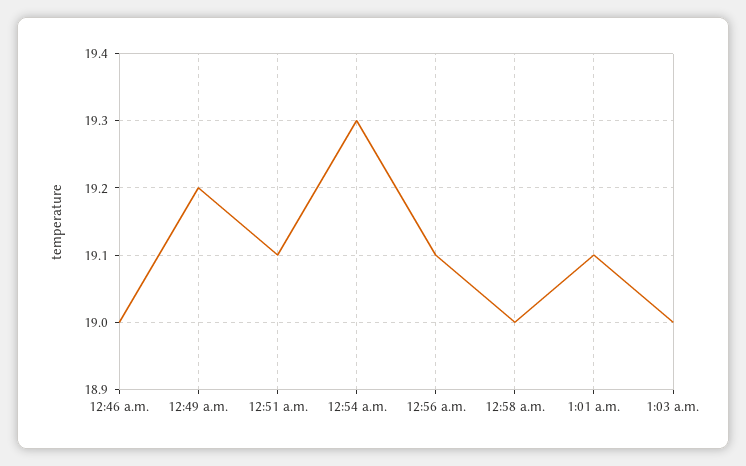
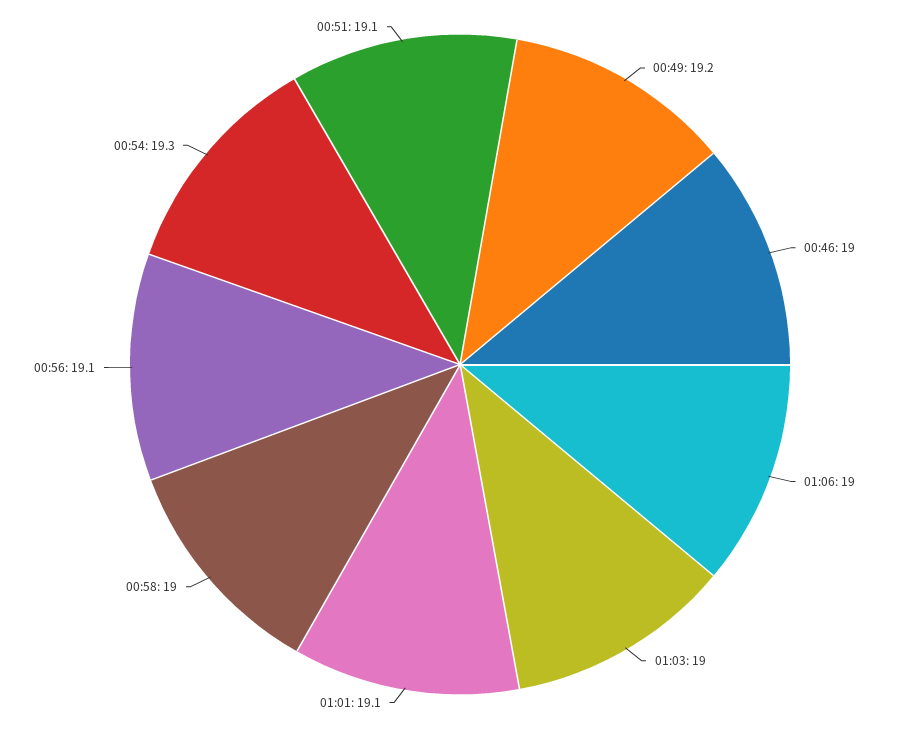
01:06: none -> 19

